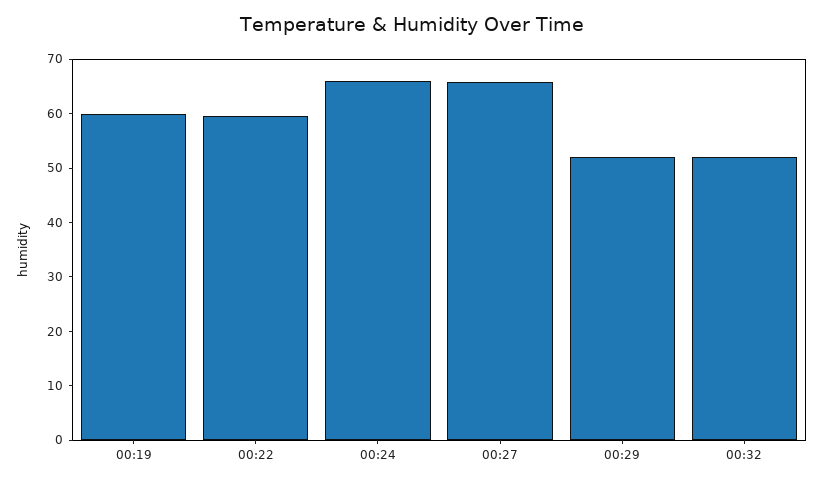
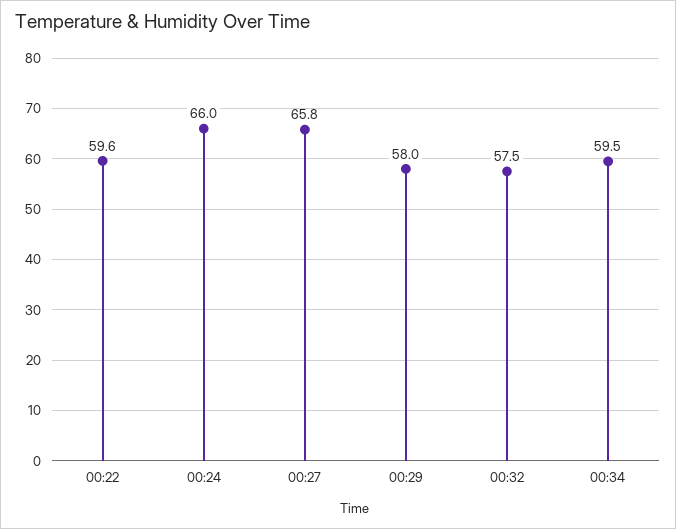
00:19: 60 -> none
00:29: 52 -> 58
00:32: 52 -> 57.5
00:34: none -> 59.5

